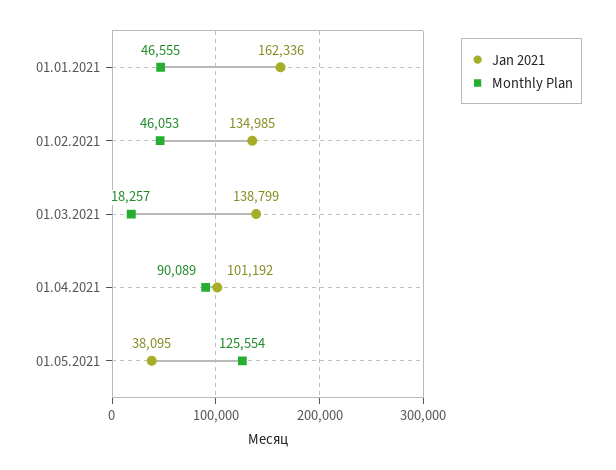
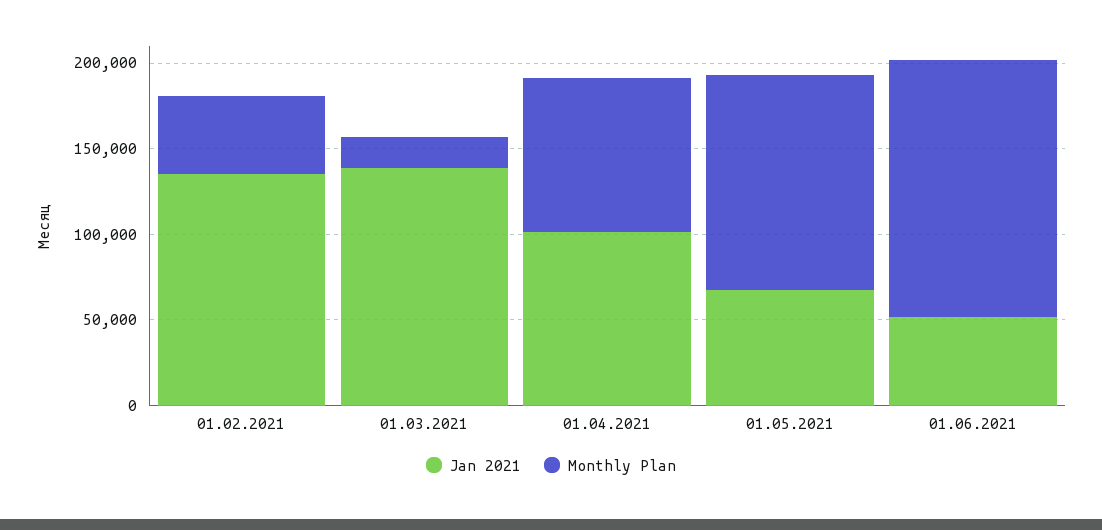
Jan 2021, 01.01.2021: 162336 -> none
Monthly Plan, 01.01.2021: 46555 -> none
Jan 2021, 01.05.2021: 38095 -> 70000
Jan 2021, 01.06.2021: none -> 50000
Monthly Plan, 01.06.2021: none -> 150000

